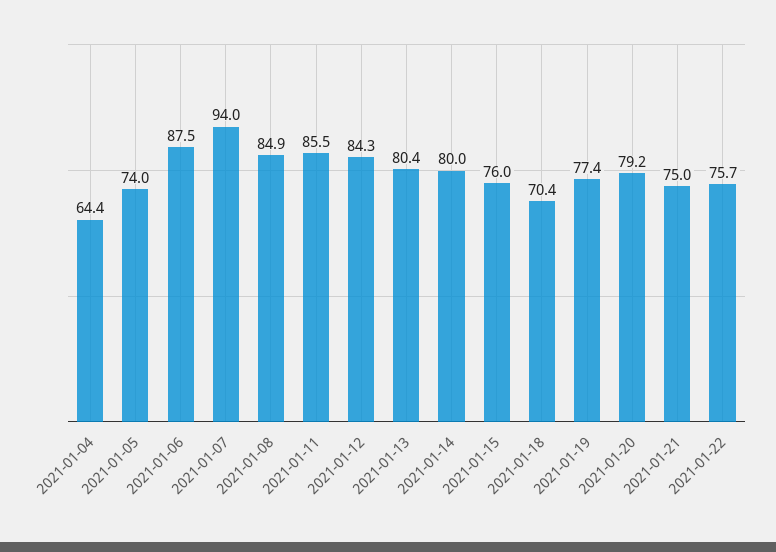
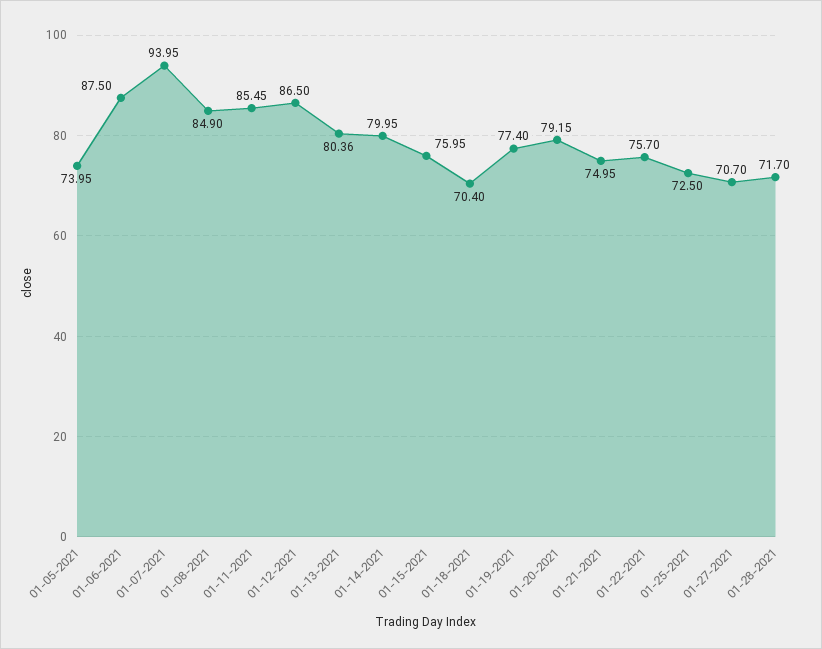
2021-01-04: 64.4 -> none
2021-01-12: 84.3 -> 86.5
01-25-2021: none -> 72.5
01-27-2021: none -> 70.7
01-28-2021: none -> 71.7

